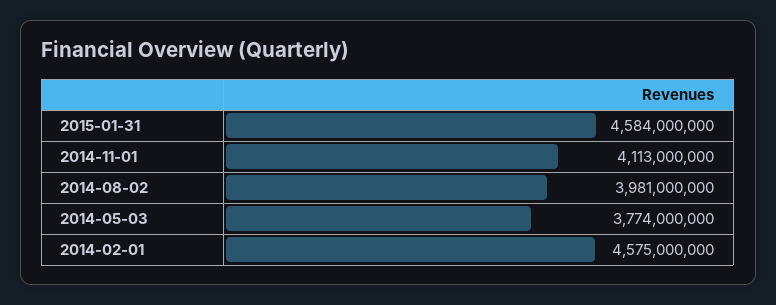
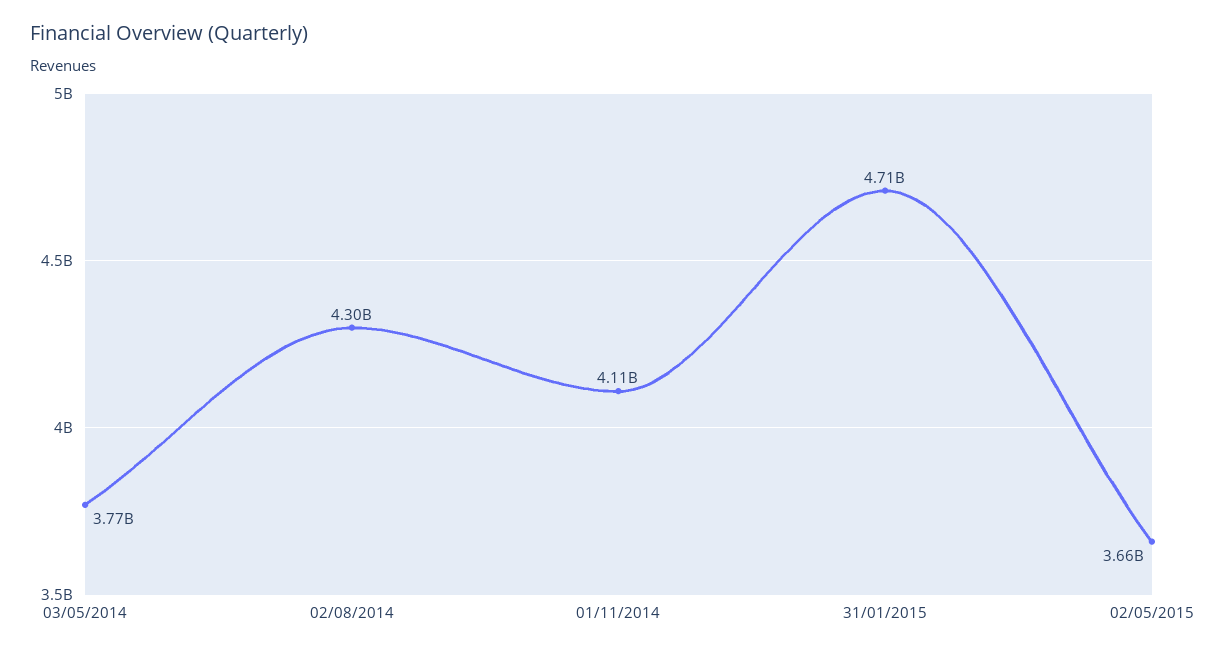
2015-01-31: 4584000000 -> 4710000000
2014-08-02: 3981000000 -> 4300000000
2014-02-01: 4575000000 -> none
02/05/2015: none -> 3660000000

